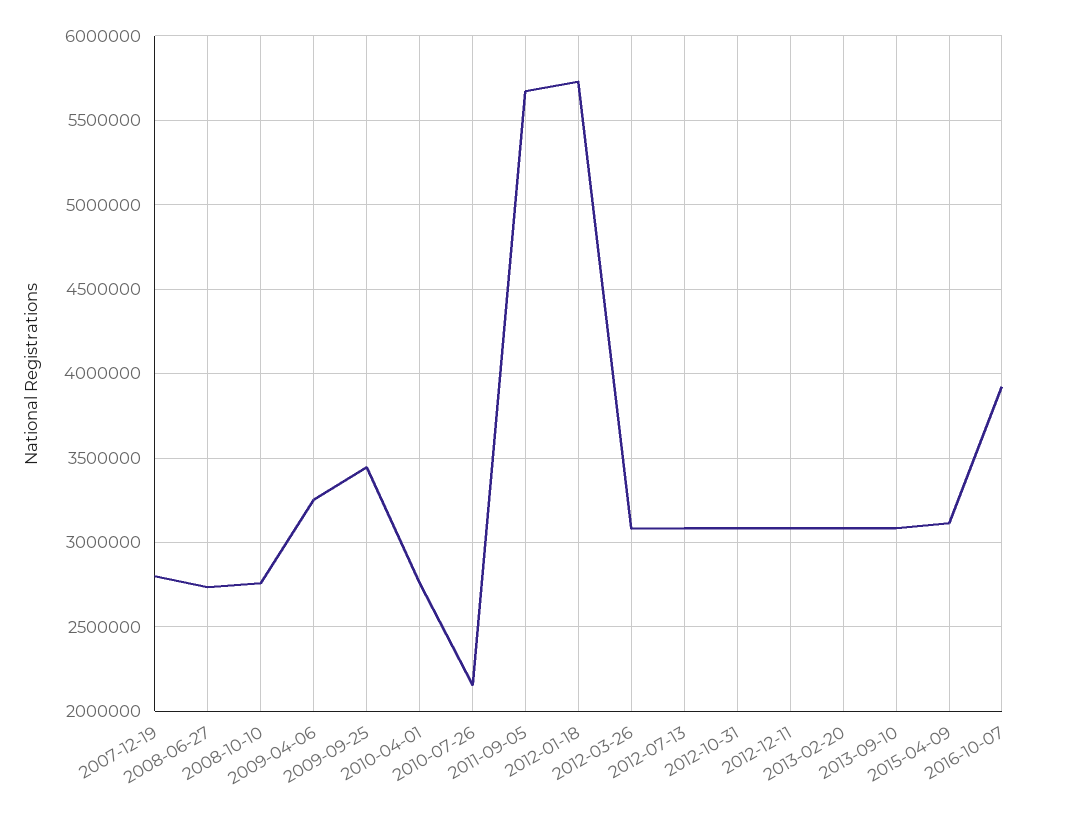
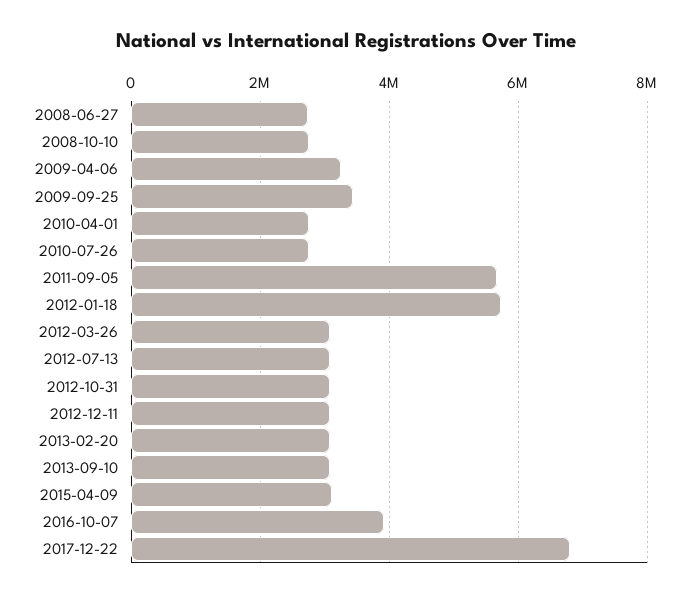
2007-12-19: 2800000 -> none
2010-07-26: 2150000 -> 2800000
2017-12-22: none -> 6800000

